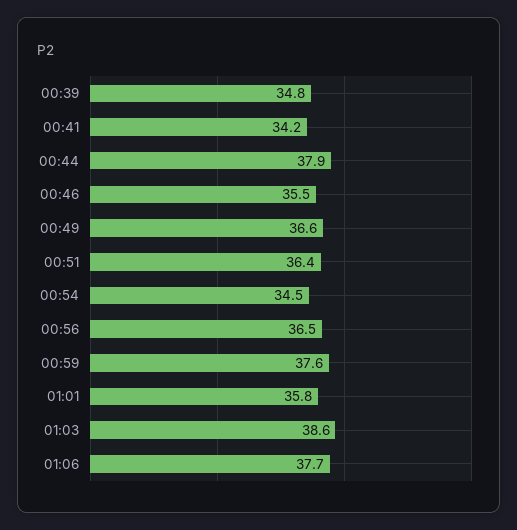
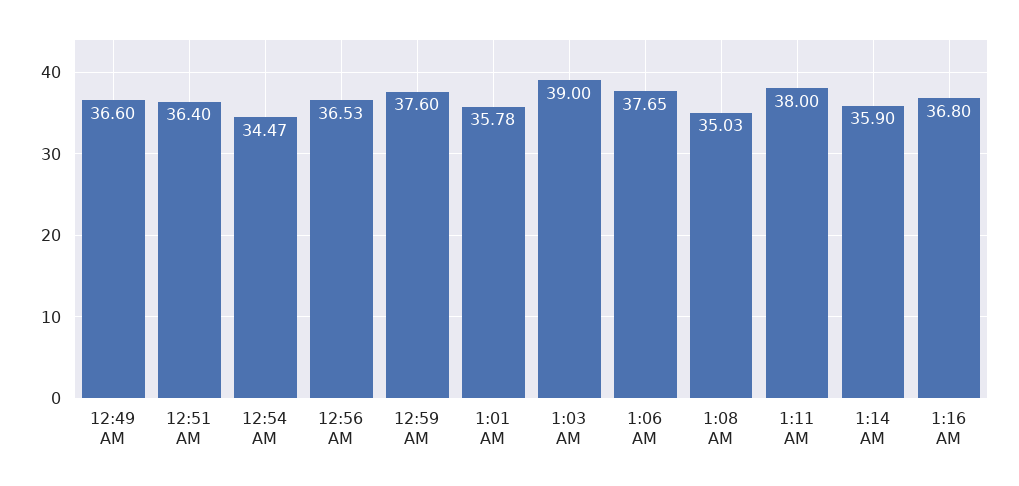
00:39: 34.8 -> none
00:41: 34.2 -> none
00:44: 37.9 -> none
00:46: 35.5 -> none
01:03: 38.6 -> 39
1:08 AM: none -> 35.03
1:11 AM: none -> 38
1:14 AM: none -> 35.9
1:16 AM: none -> 36.8

